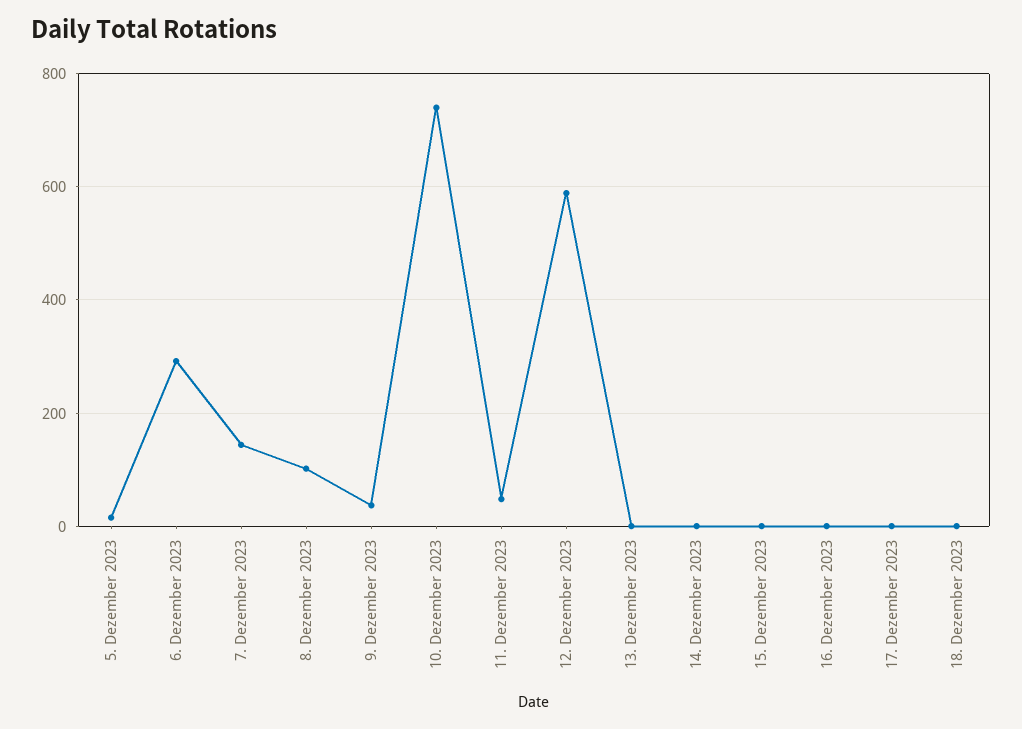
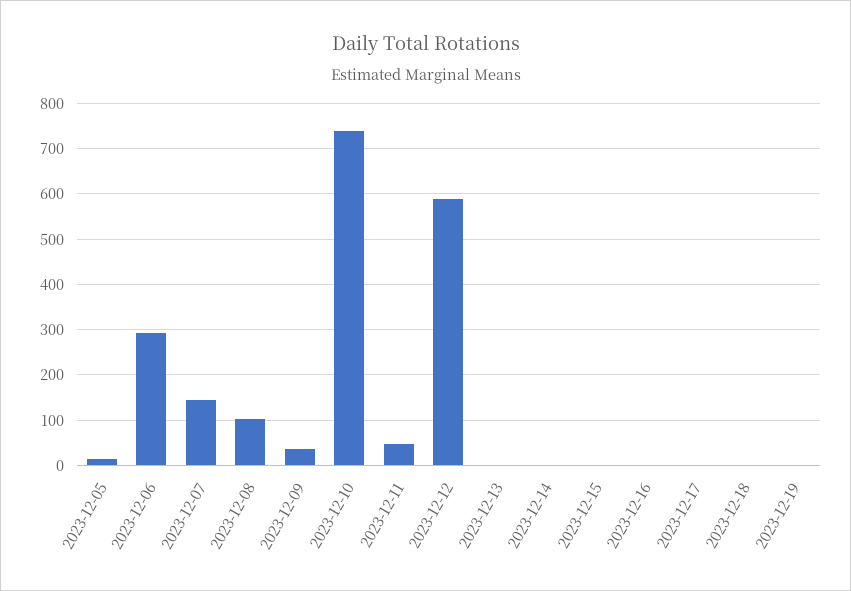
2023-12-19: none -> 0

